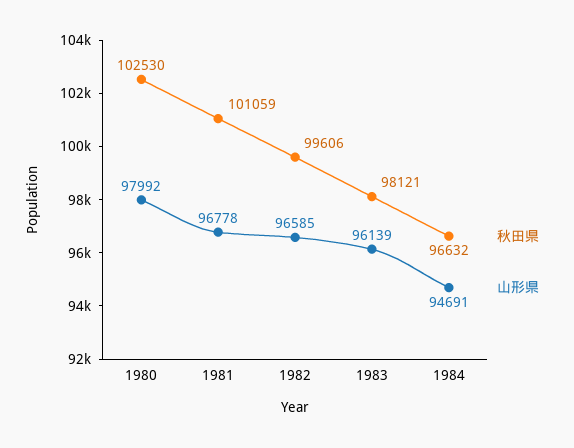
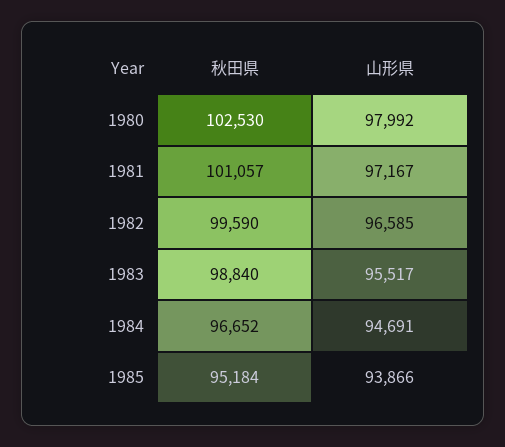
秋田県, 1981: 101059 -> 101057
山形県, 1981: 96778 -> 97167
秋田県, 1982: 99606 -> 99590
秋田県, 1983: 98121 -> 98840
山形県, 1983: 96139 -> 95517
秋田県, 1984: 96632 -> 96652
秋田県, 1985: none -> 95184
山形県, 1985: none -> 93866

